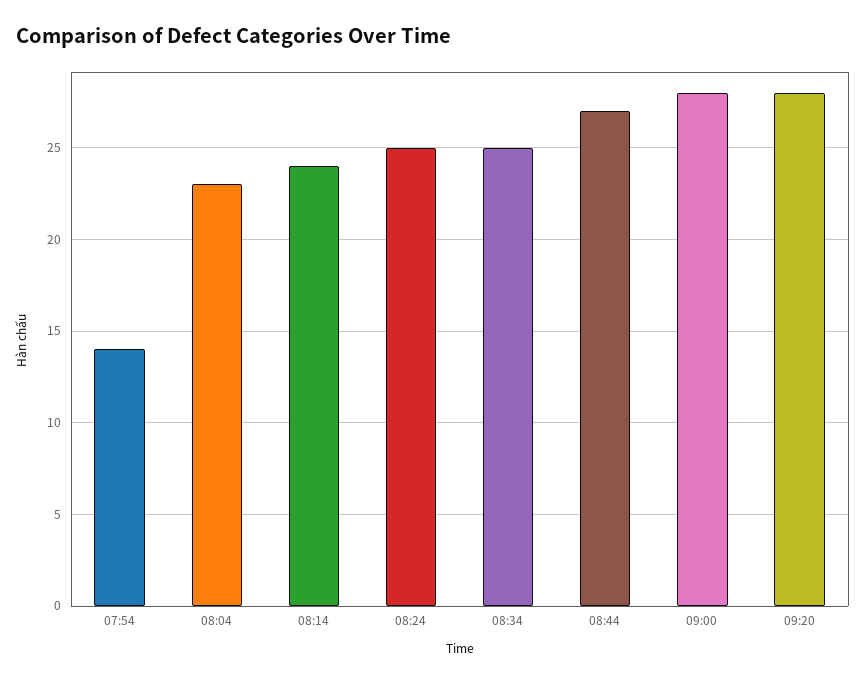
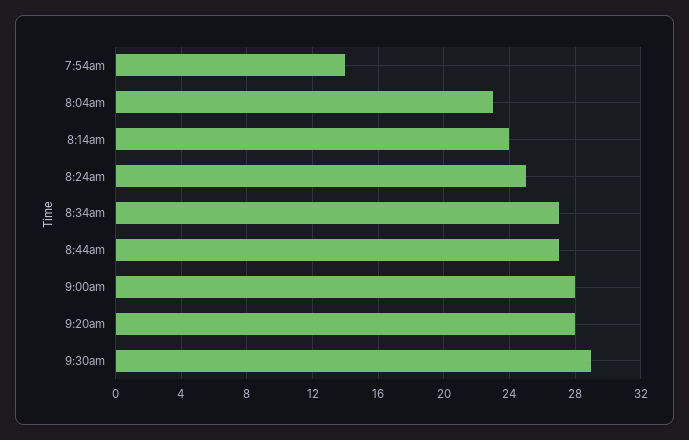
08:34: 25 -> 27
9:30am: none -> 29

